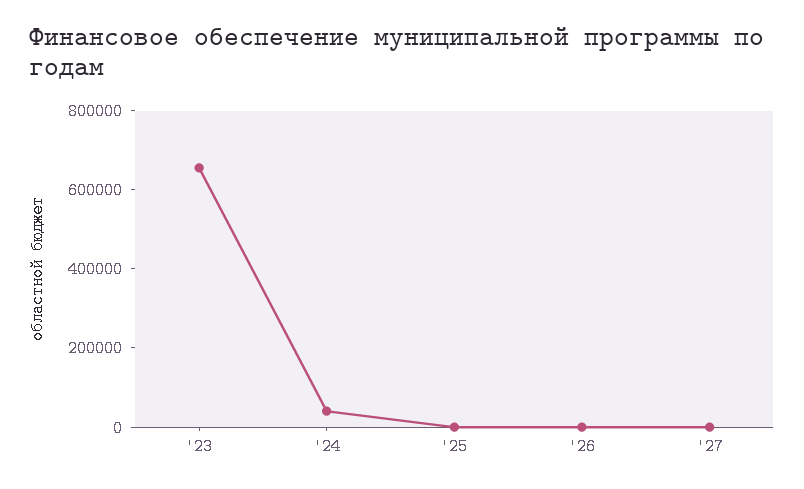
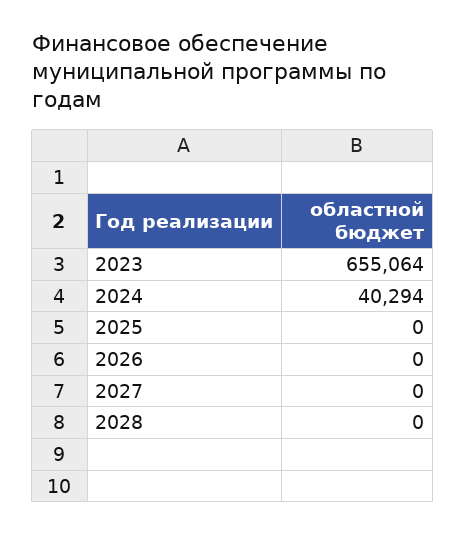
2028: none -> 0

